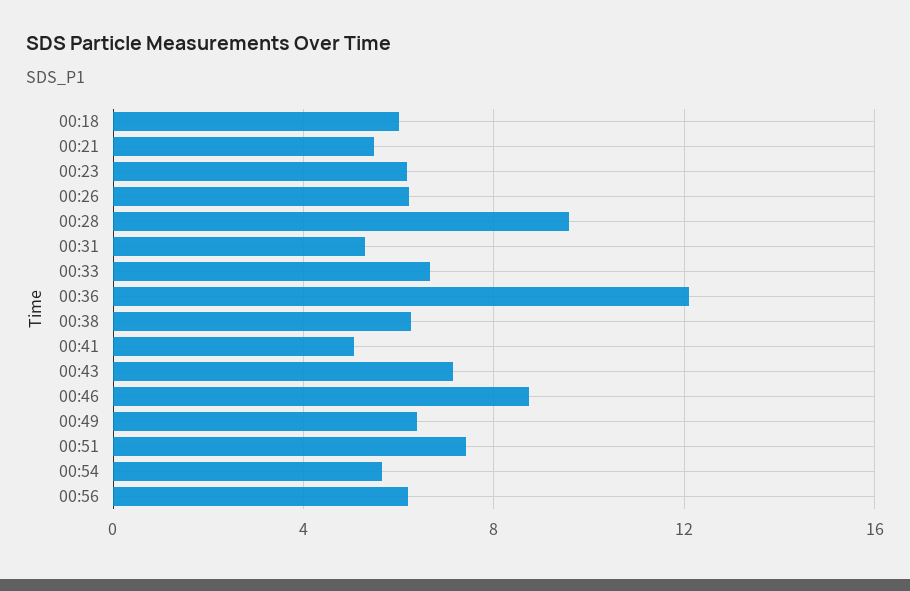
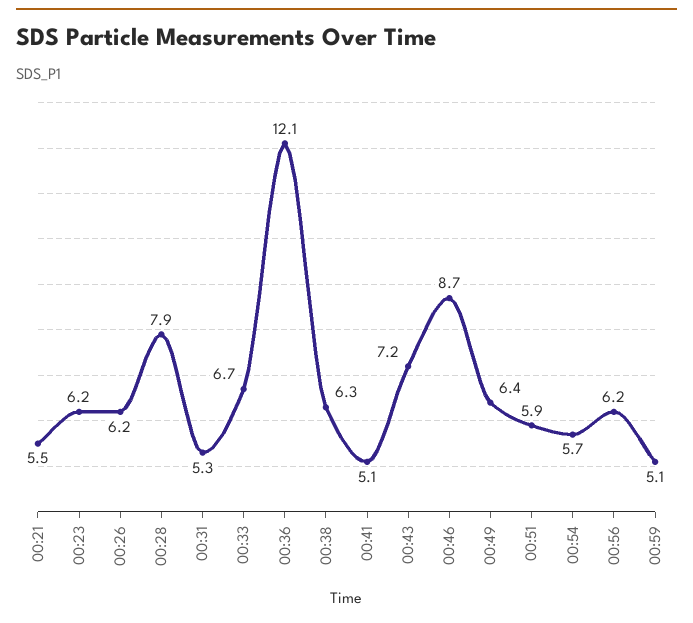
00:18: 6 -> none
00:28: 9.5 -> 7.9
00:51: 7.5 -> 5.9
00:59: none -> 5.1

